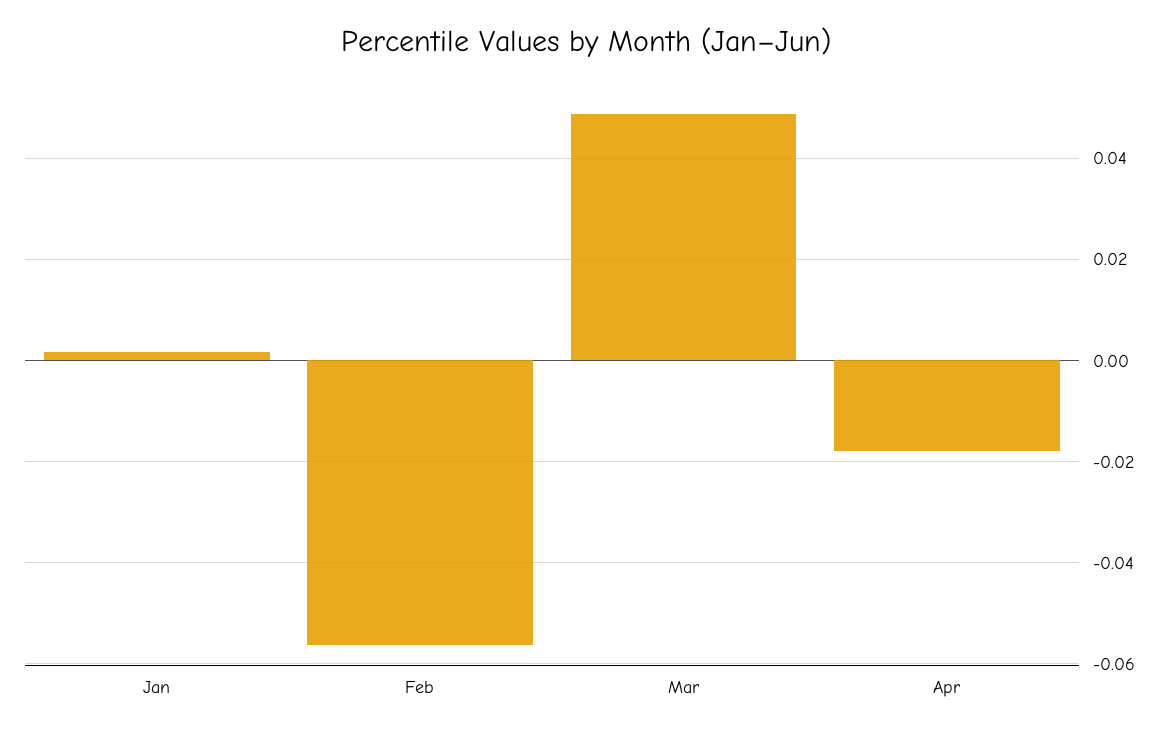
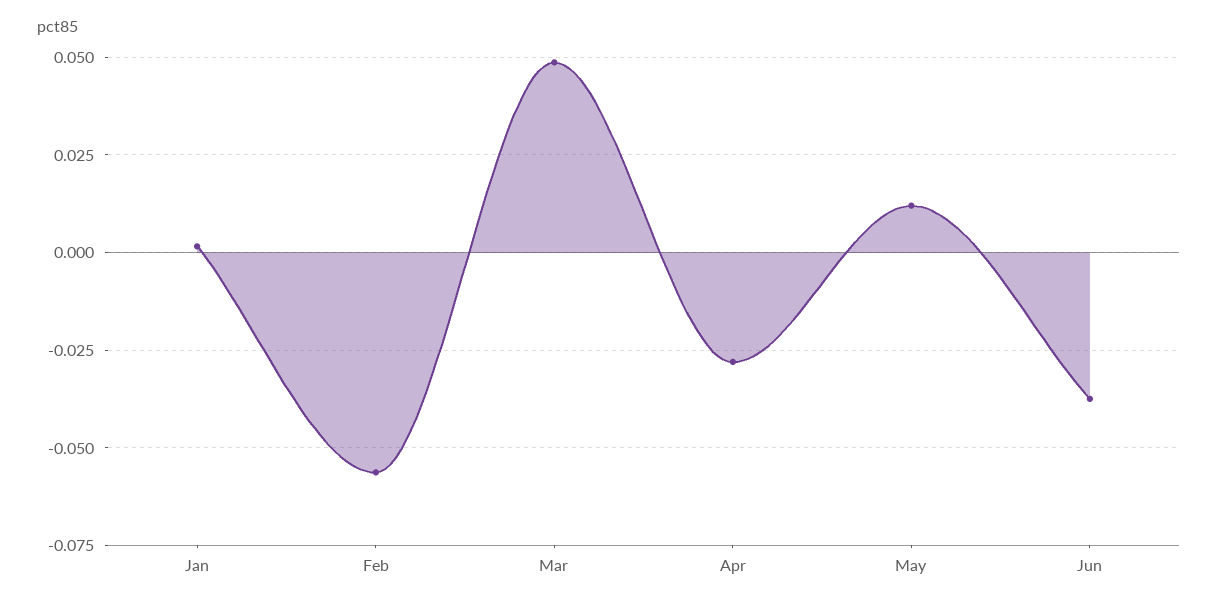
Apr: -0.018 -> -0.0275
May: none -> 0.0125
Jun: none -> -0.0375

